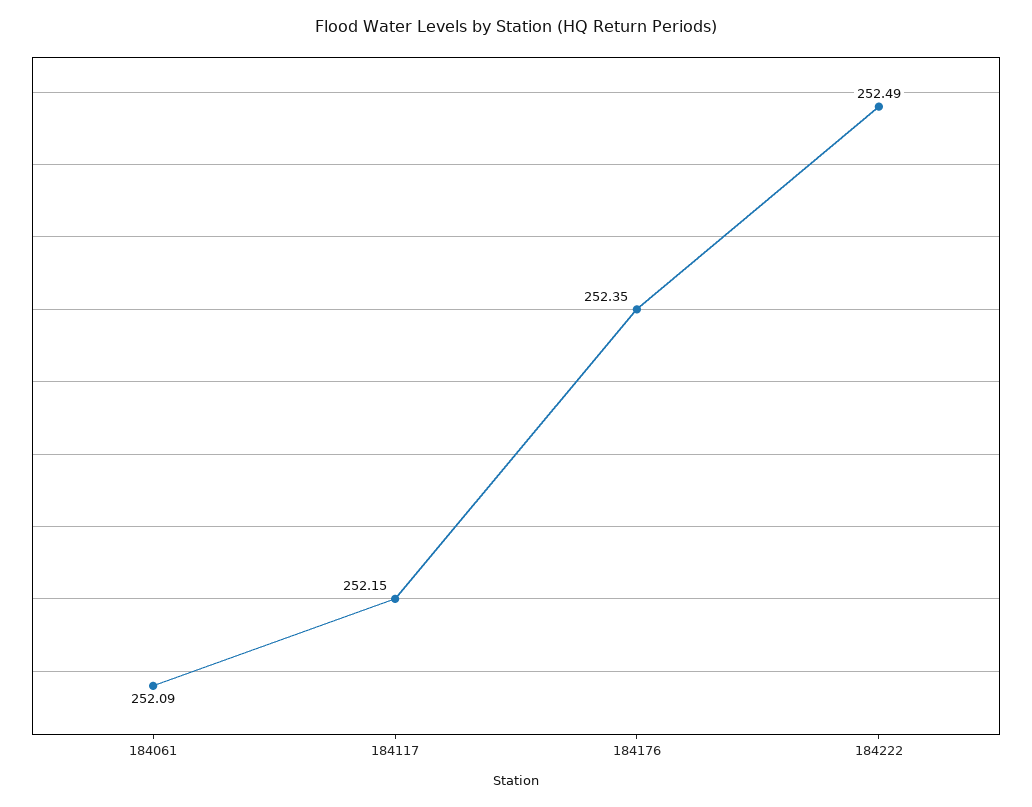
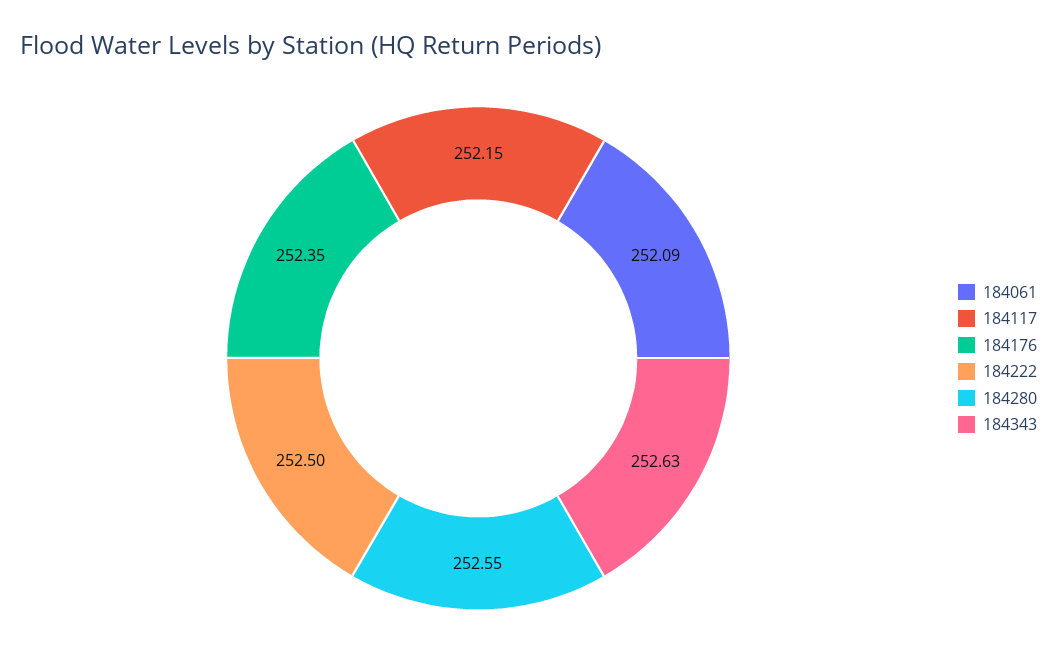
184222: 252.49 -> 252.5
184280: none -> 252.55
184343: none -> 252.63

